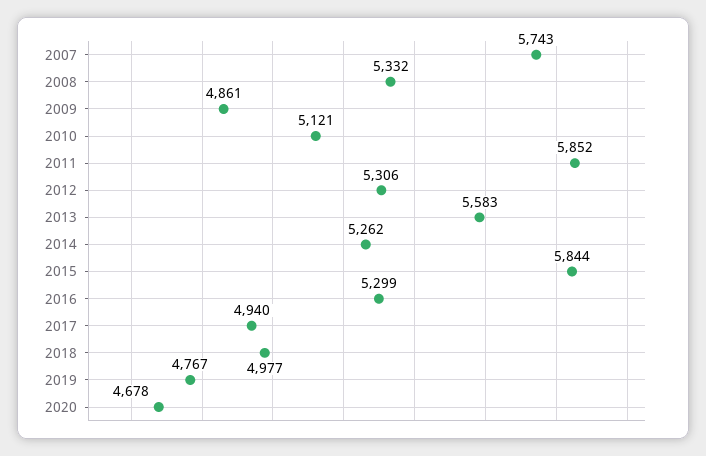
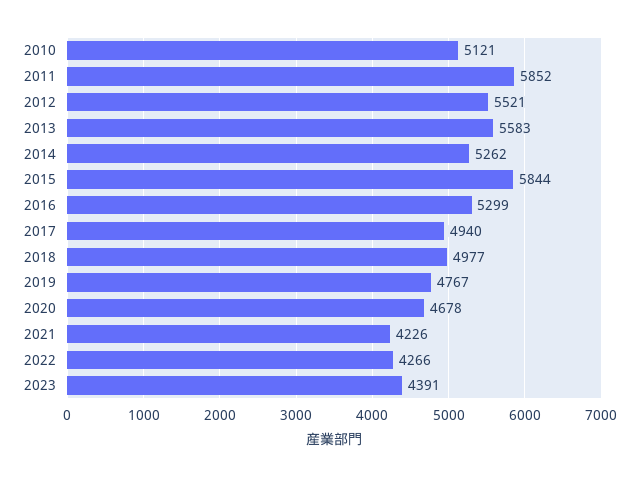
2007: 5743 -> none
2008: 5332 -> none
2009: 4861 -> none
2012: 5306 -> 5521
2021: none -> 4226
2022: none -> 4266
2023: none -> 4391

